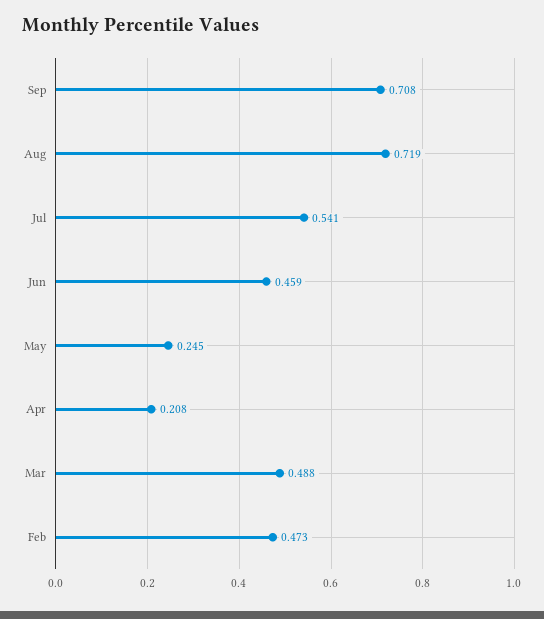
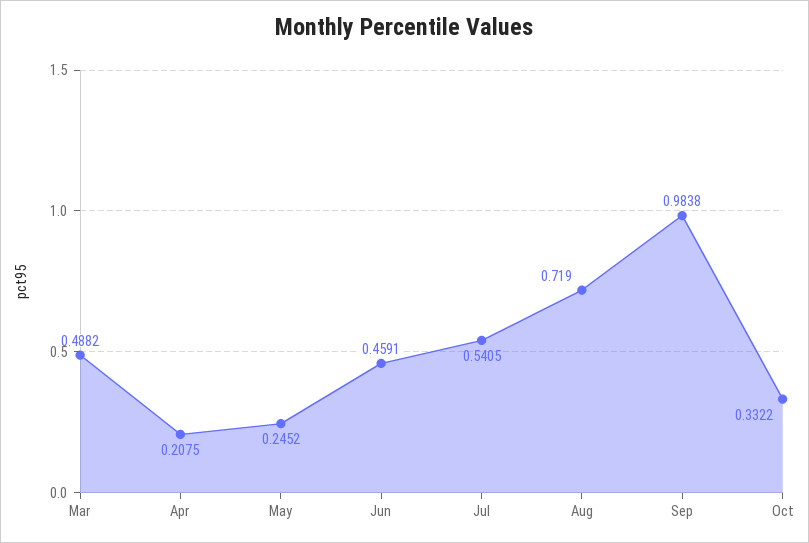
Sep: 0.708 -> 0.9838
Feb: 0.473 -> none
Oct: none -> 0.3322

